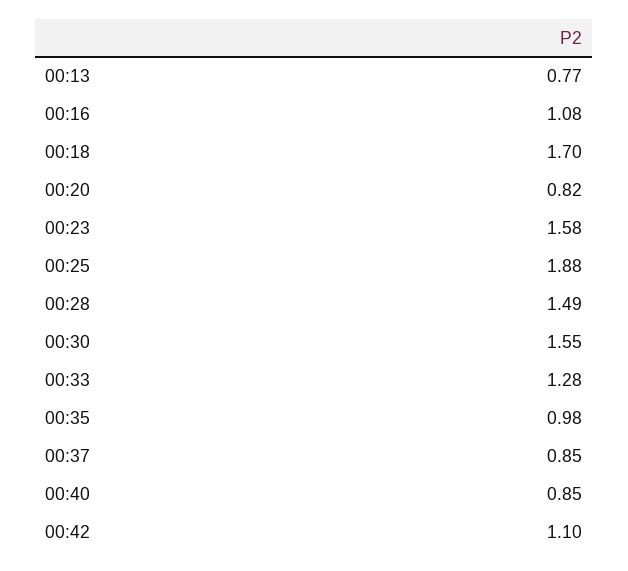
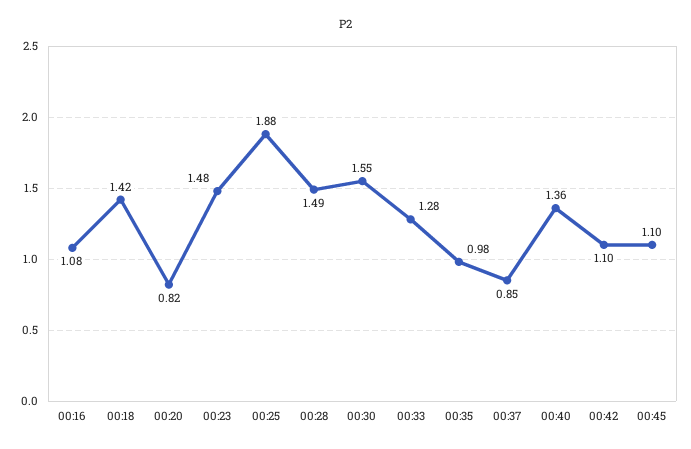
00:13: 0.77 -> none
00:18: 1.7 -> 1.42
00:23: 1.58 -> 1.48
00:40: 0.85 -> 1.36
00:45: none -> 1.1

